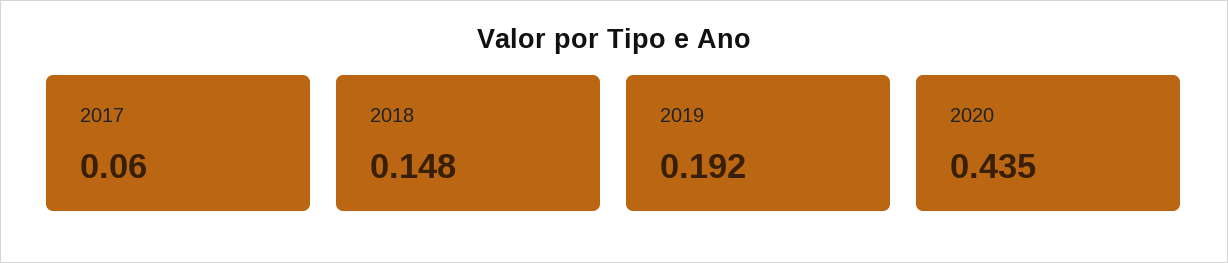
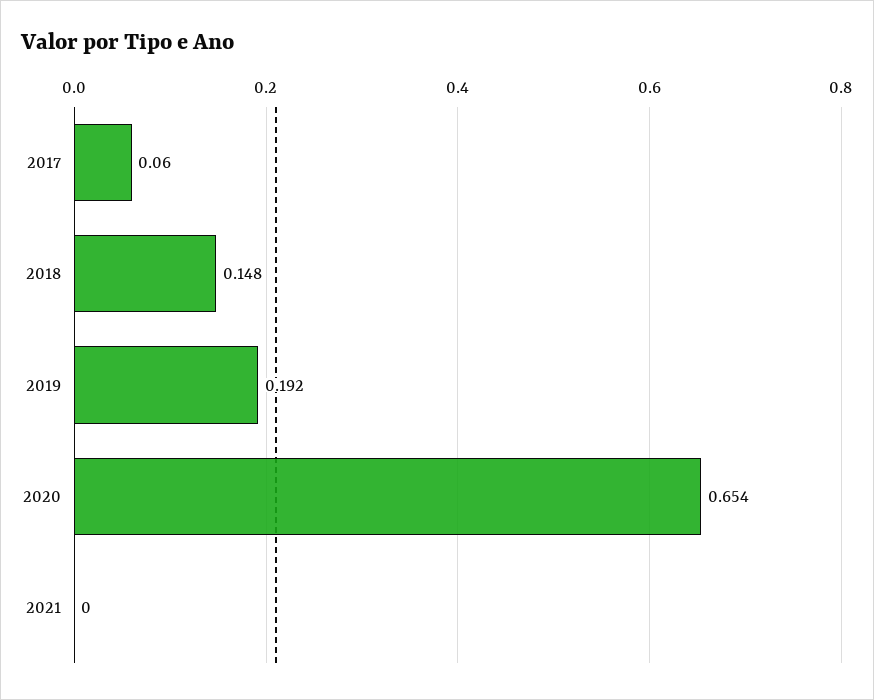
2020: 0.435 -> 0.654
2021: none -> 0

